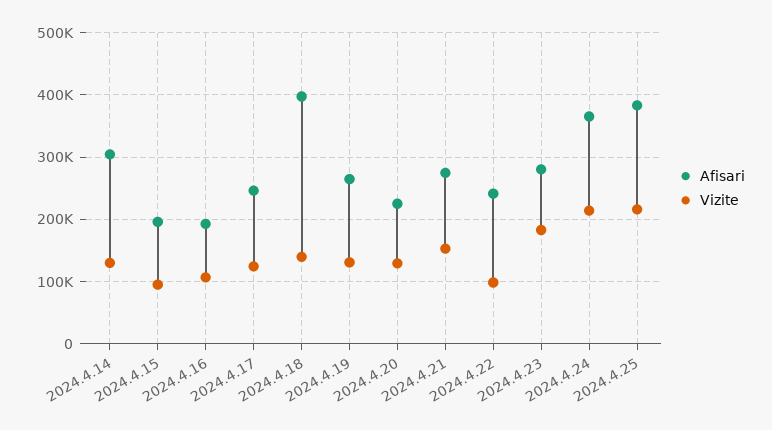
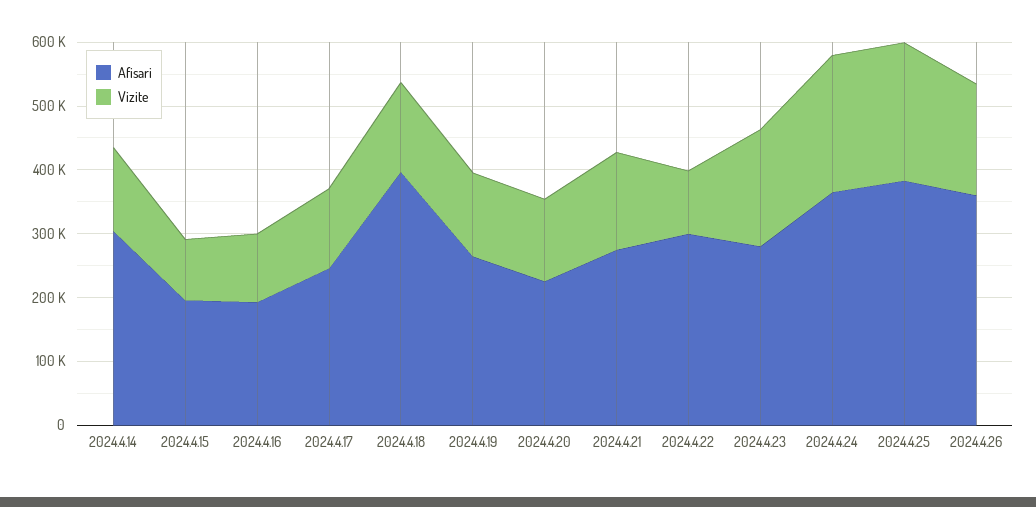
Afisari, 2024.4.22: 240000 -> 300000
Afisari, 2024.4.26: none -> 360000
Vizite, 2024.4.26: none -> 180000

